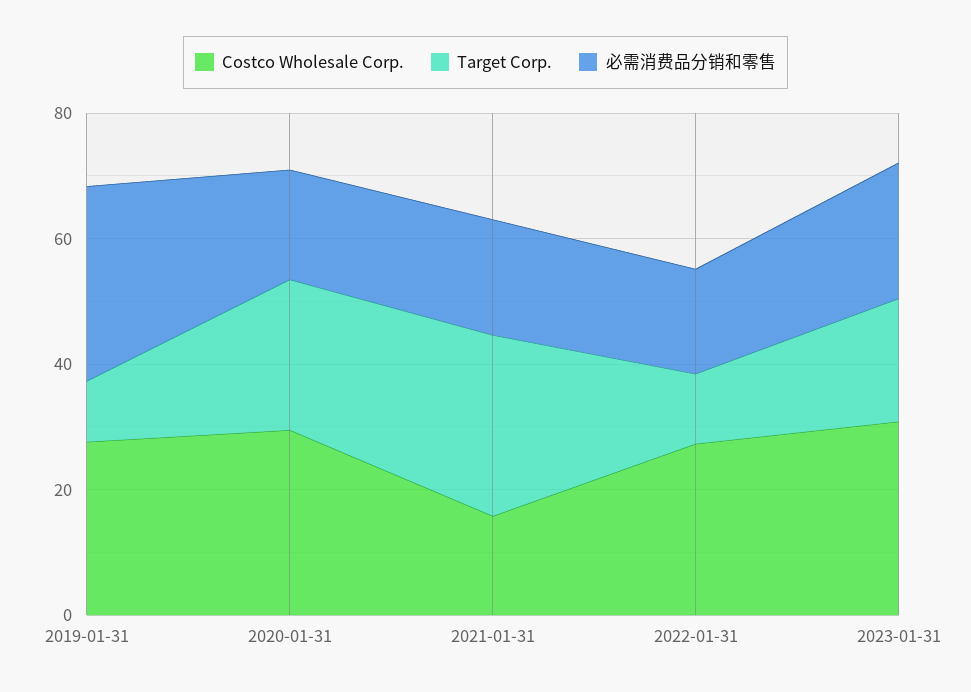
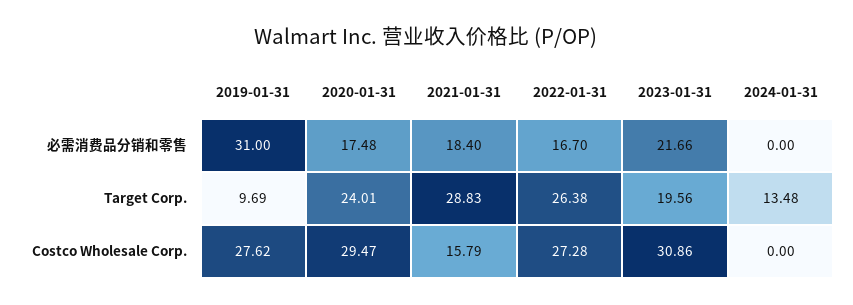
Target Corp., 2022-01-31: 10 -> 26.38
必需消费品分销和零售, 2024-01-31: none -> 0
Target Corp., 2024-01-31: none -> 13.48
Costco Wholesale Corp., 2024-01-31: none -> 0

